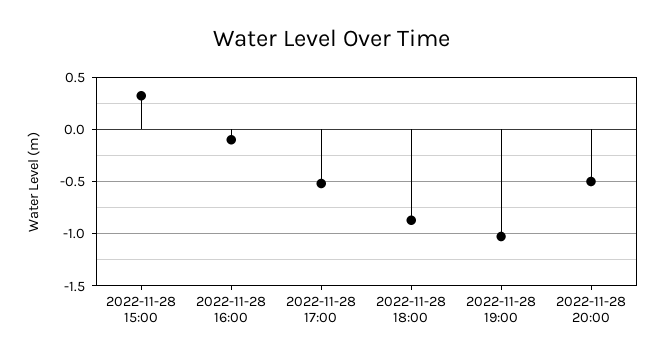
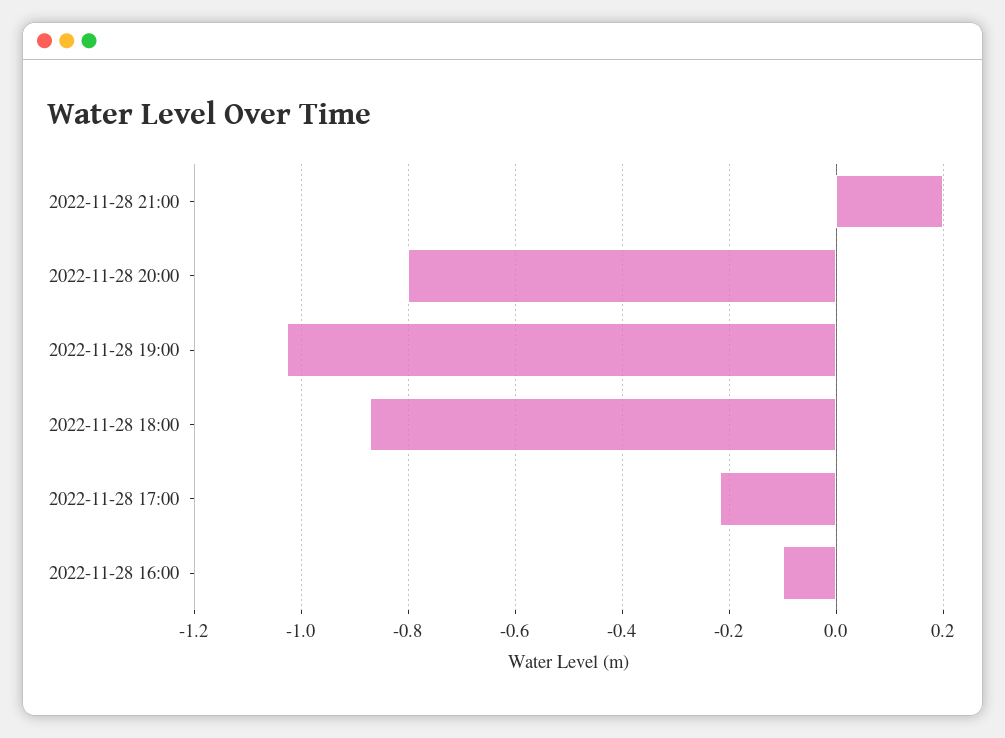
2022-11-28 15:00: 0.3 -> none
2022-11-28 17:00: -0.5 -> -0.22
2022-11-28 20:00: -0.5 -> -0.8
2022-11-28 21:00: none -> 0.2

